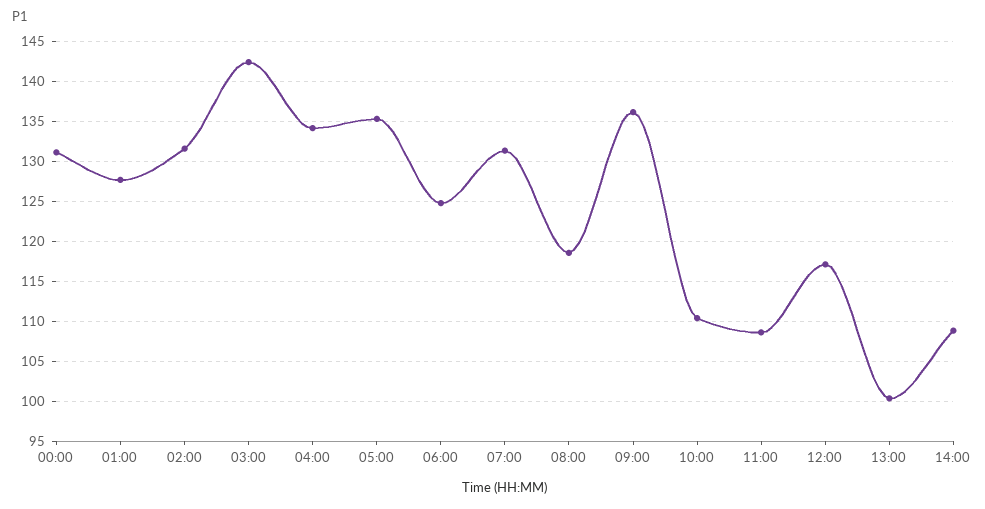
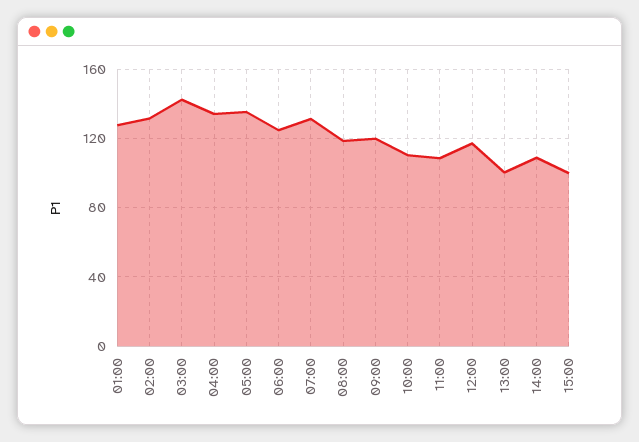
00:00: 131 -> none
09:00: 136 -> 120
15:00: none -> 100

